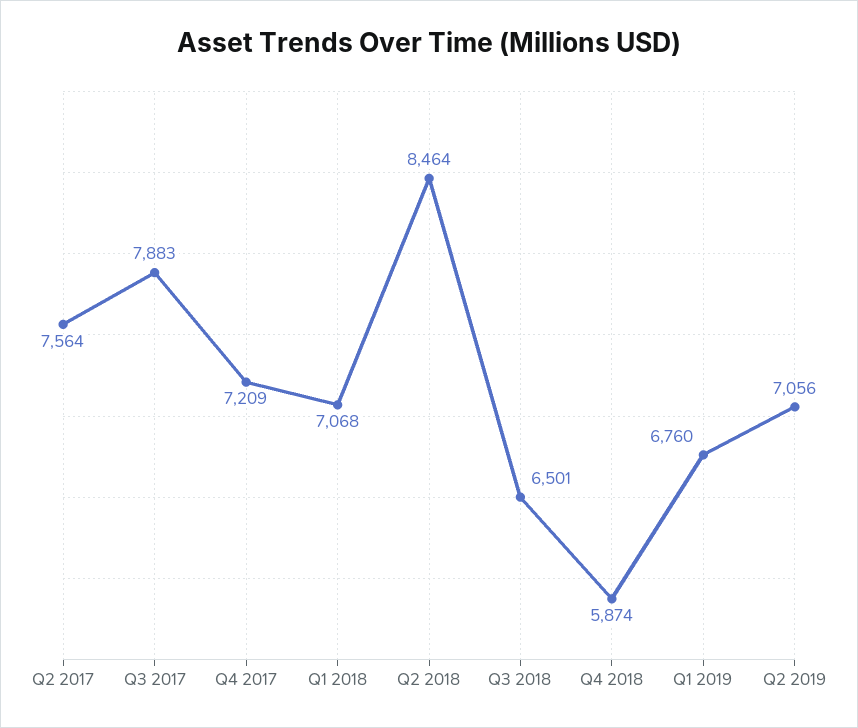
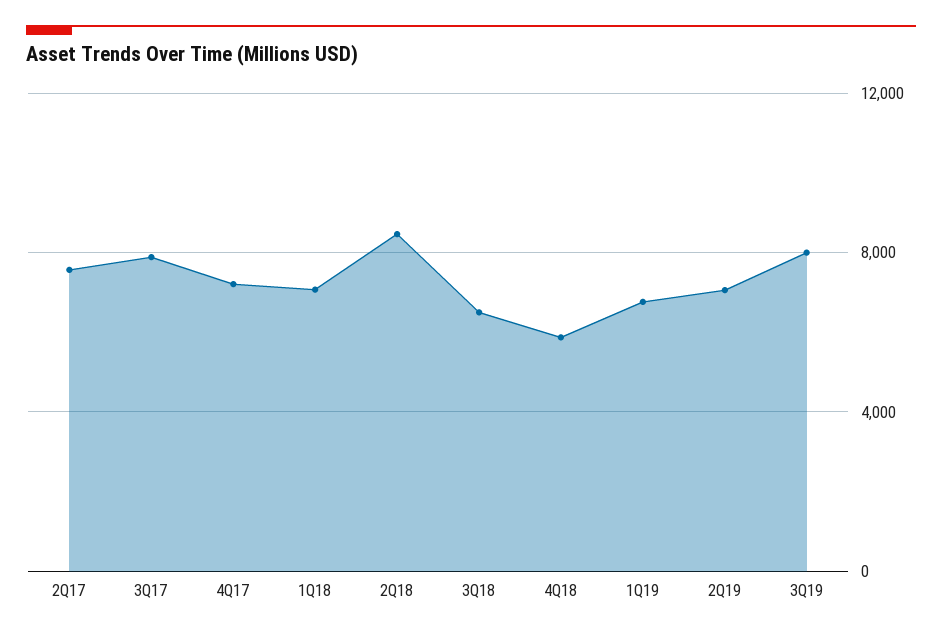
3Q19: none -> 8000

